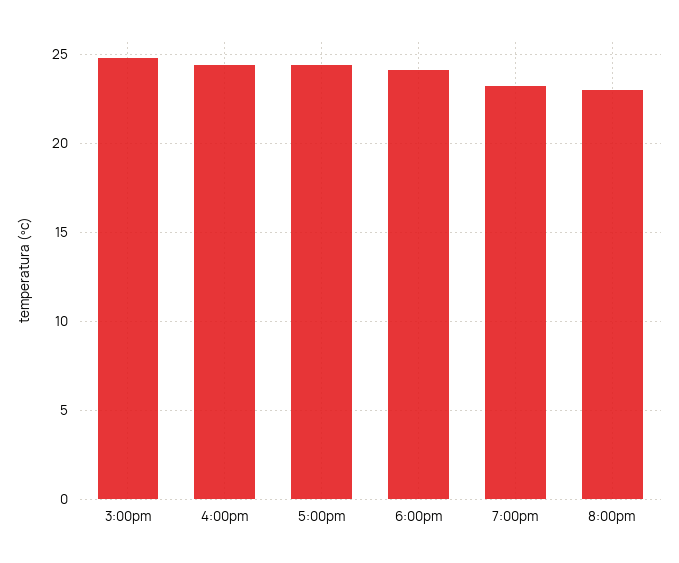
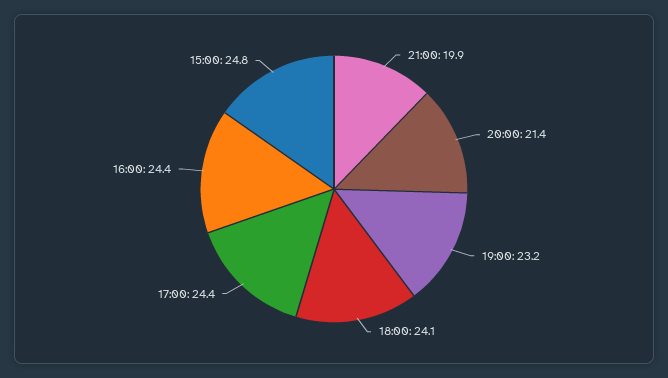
8:00pm: 23 -> 21.4
21:00: none -> 19.9

